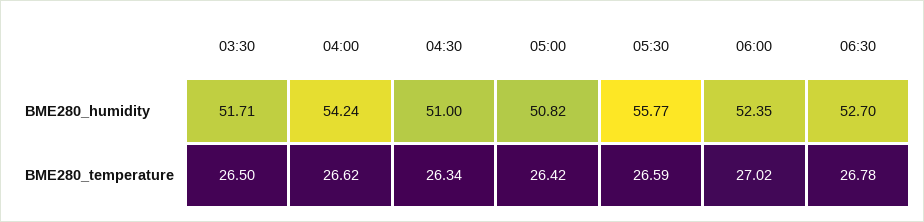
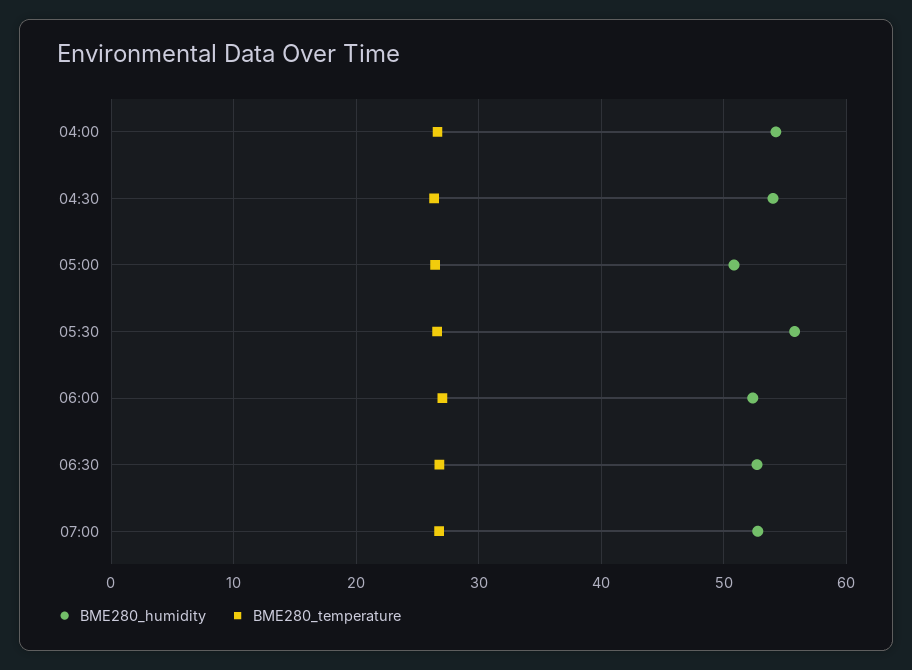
BME280_humidity, 03:30: 51.71 -> none
BME280_humidity, 04:30: 51 -> 54
BME280_temperature, 03:30: 26.5 -> none
BME280_humidity, 07:00: none -> 53
BME280_temperature, 07:00: none -> 27

